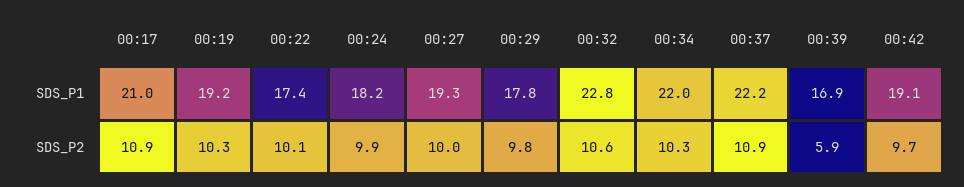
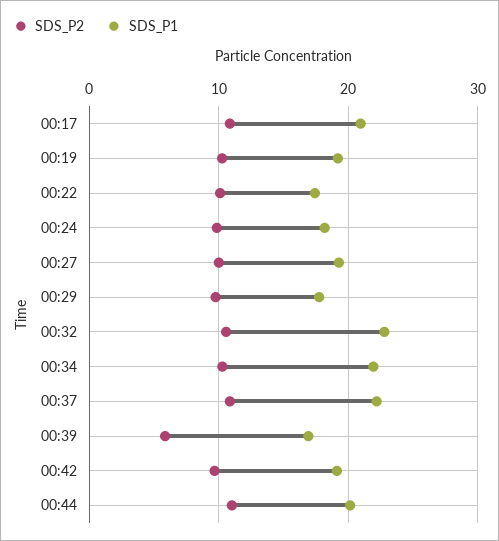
SDS_P2, 00:44: none -> 11
SDS_P1, 00:44: none -> 20

